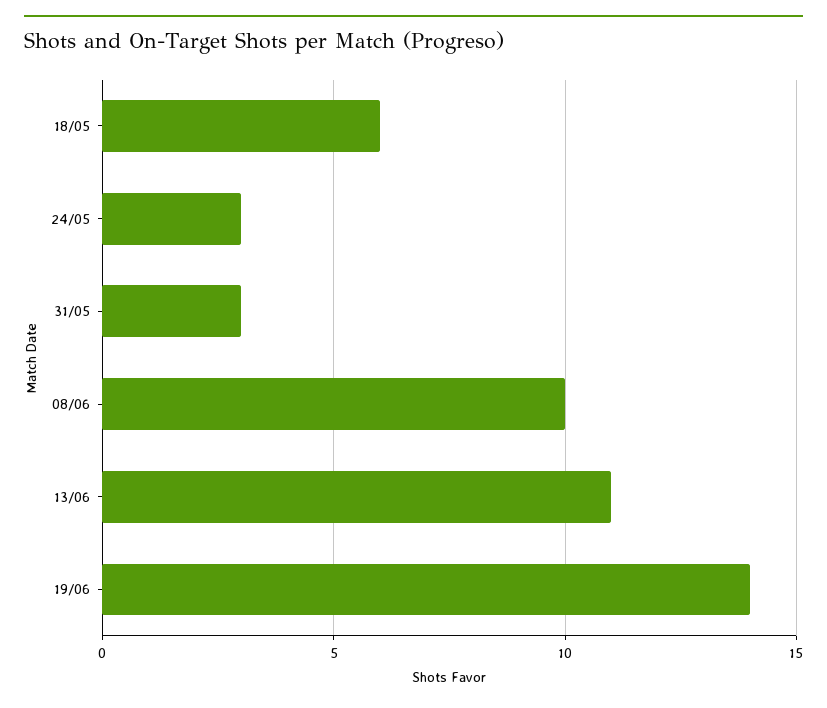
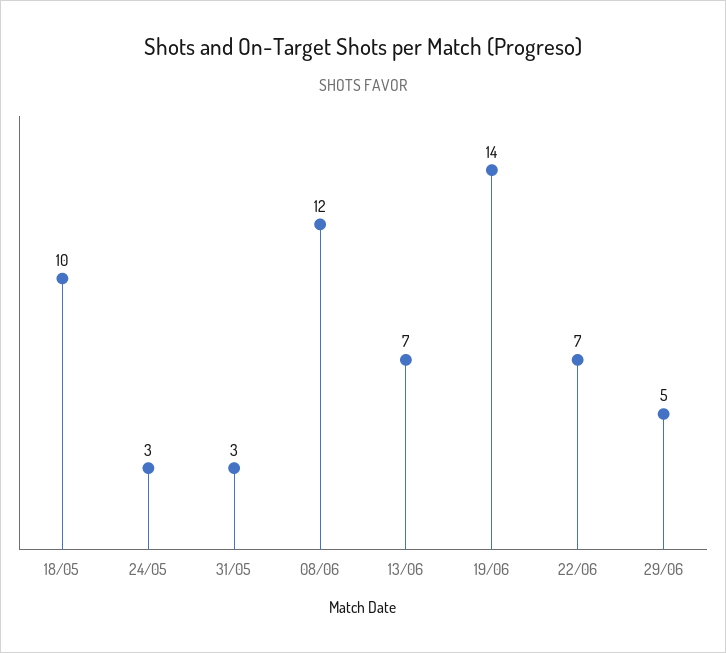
18/05: 6 -> 10
08/06: 10 -> 12
13/06: 11 -> 7
22/06: none -> 7
29/06: none -> 5

